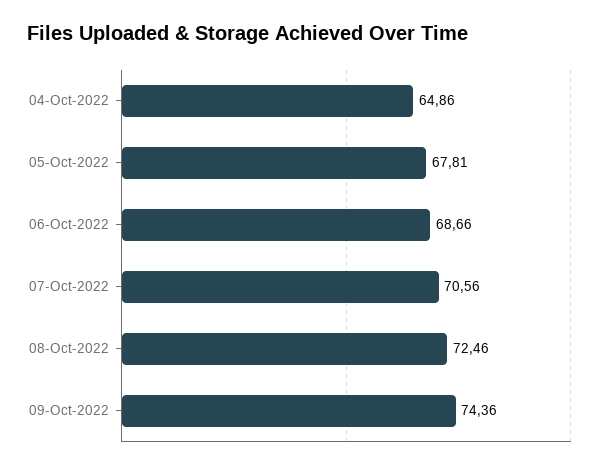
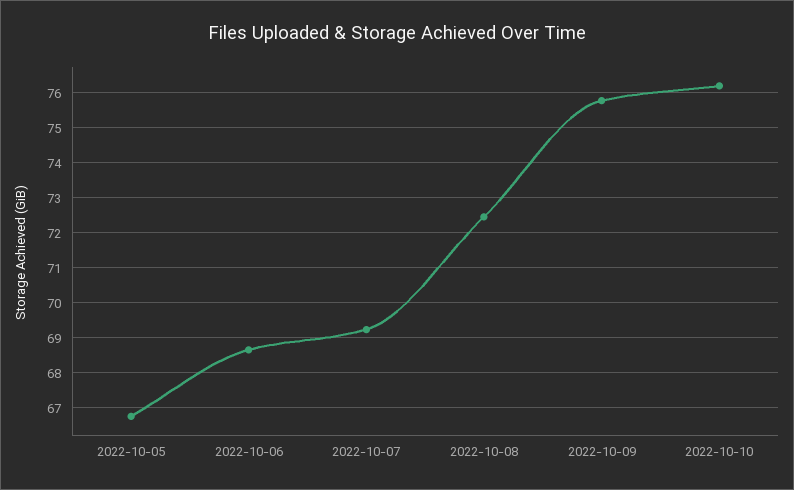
04-Oct-2022: 64.86 -> none
05-Oct-2022: 67.81 -> 66.8
07-Oct-2022: 70.56 -> 69.2
09-Oct-2022: 74.36 -> 75.8
2022-10-10: none -> 76.2

